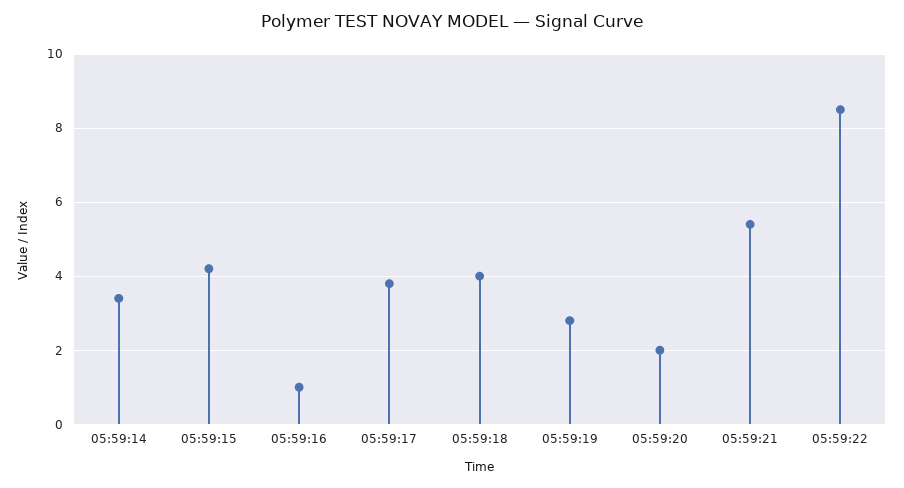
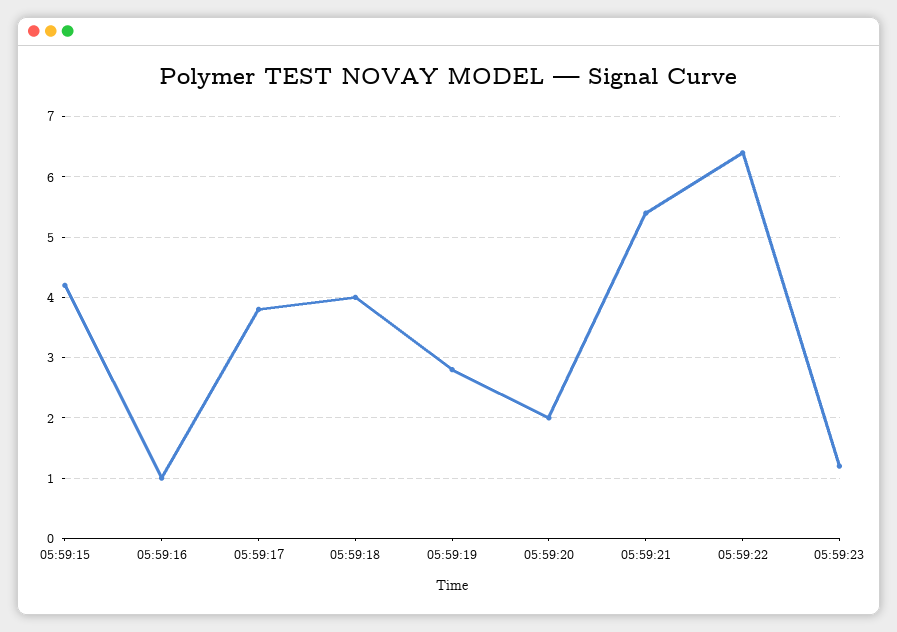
05:59:14: 3.5 -> none
05:59:22: 8.5 -> 6.4
05:59:23: none -> 1.2

